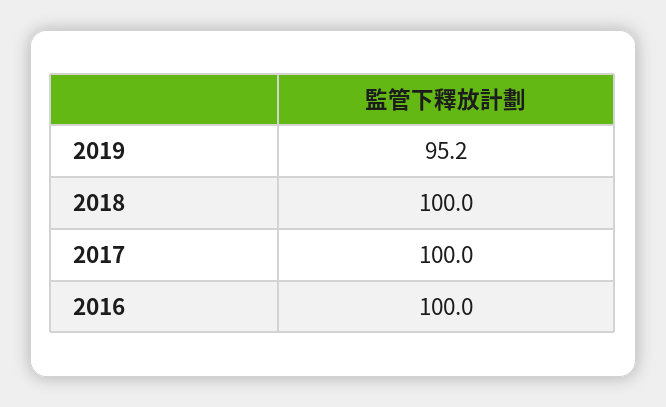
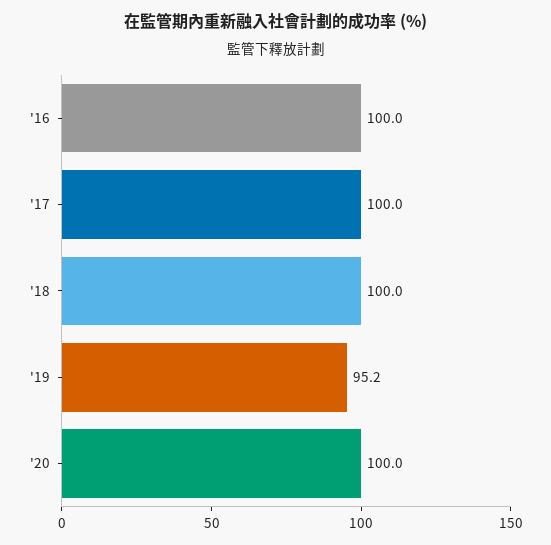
'20: none -> 100

